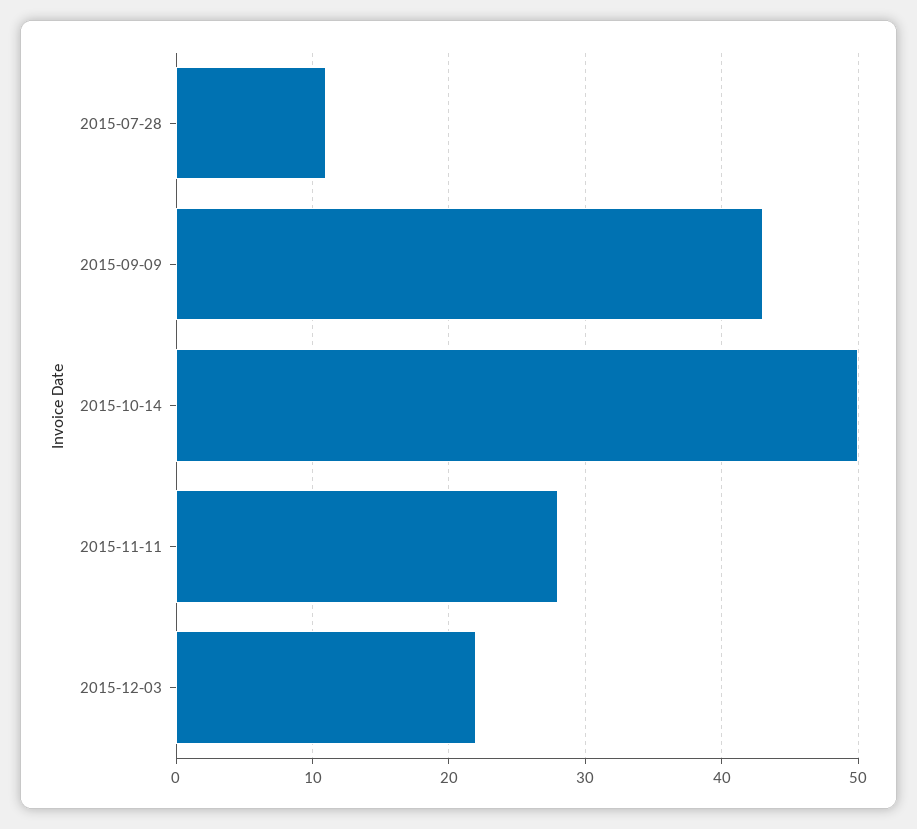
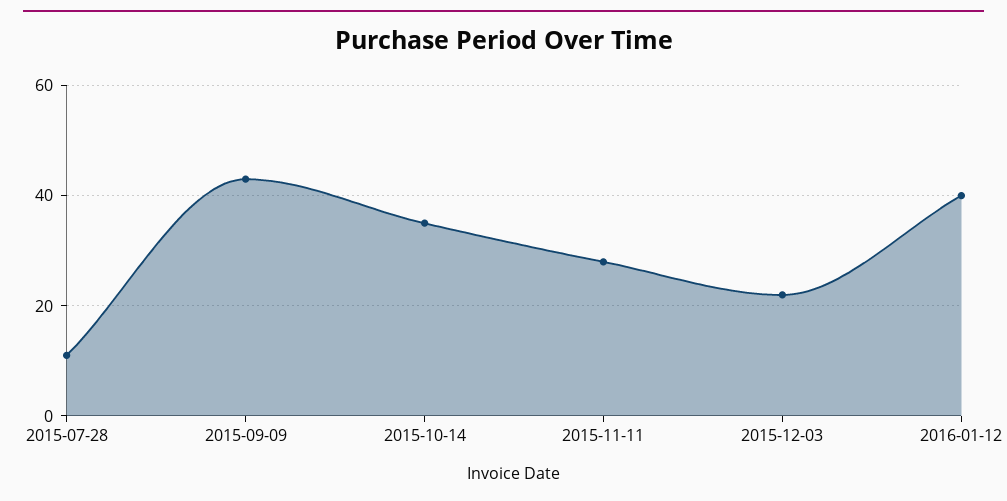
2015-10-14: 50 -> 35
2016-01-12: none -> 40

